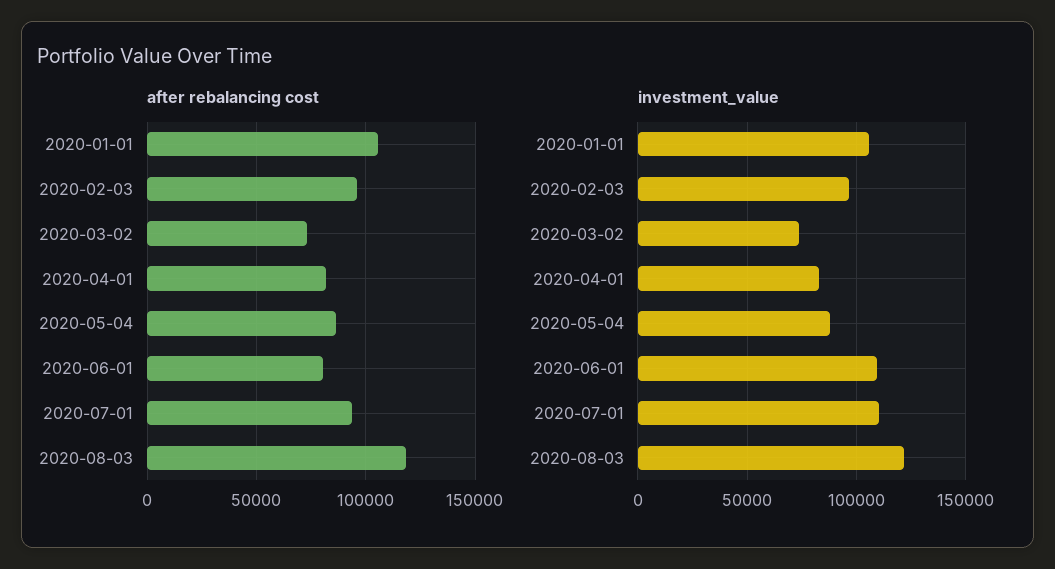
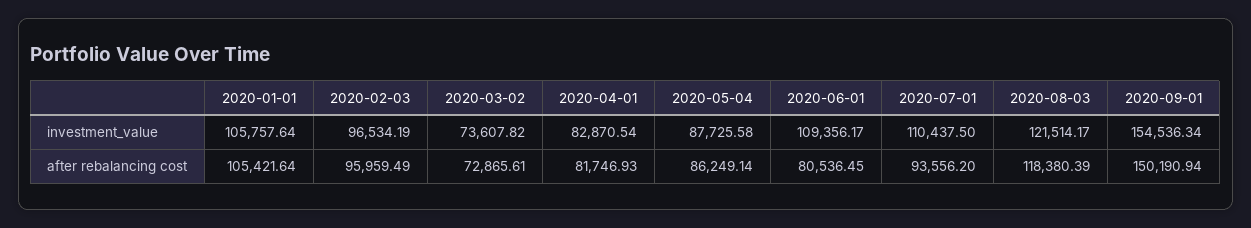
investment_value, 2020-09-01: none -> 154536.34
after rebalancing cost, 2020-09-01: none -> 150190.94

